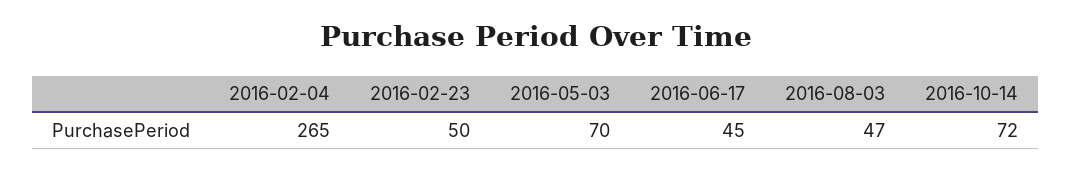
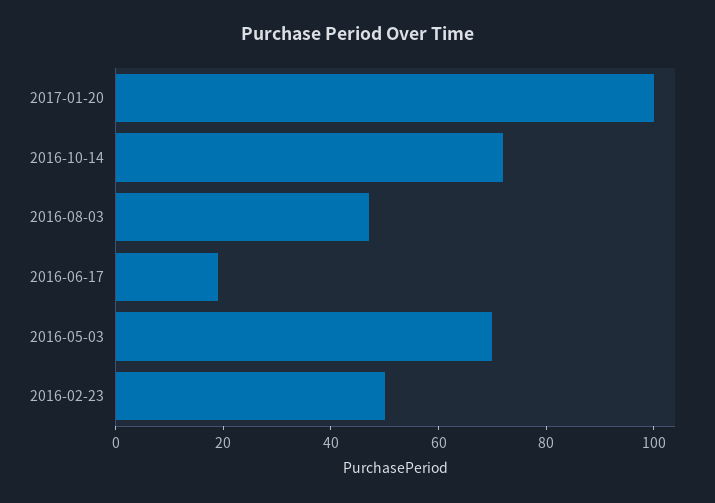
2016-02-04: 265 -> none
2016-06-17: 45 -> 20
2017-01-20: none -> 100

